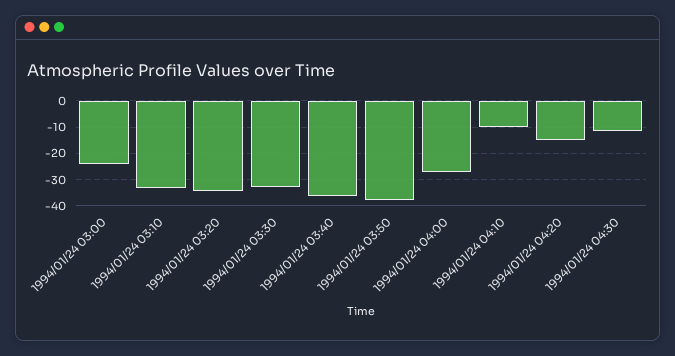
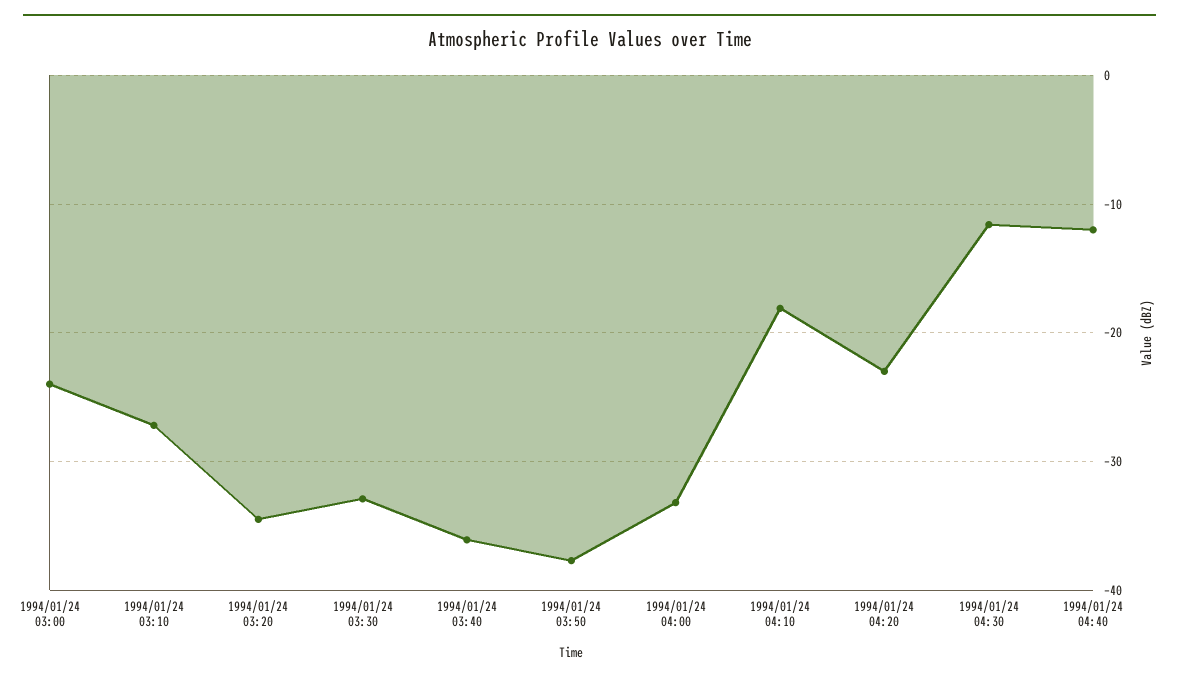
1994/01/24 03:10: -32.5 -> -27
1994/01/24 04:00: -27.5 -> -33
1994/01/24 04:10: -10 -> -18
1994/01/24 04:20: -15 -> -23
1994/01/24 04:40: none -> -12

